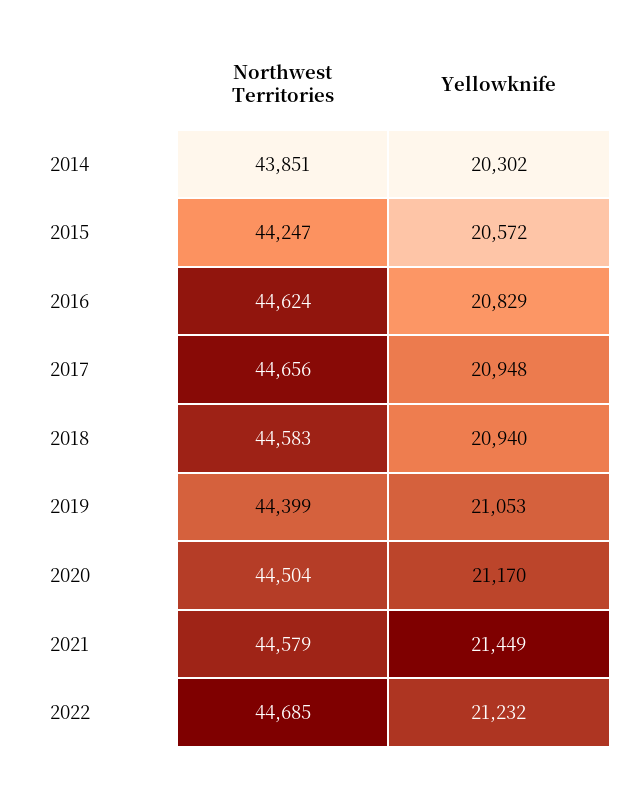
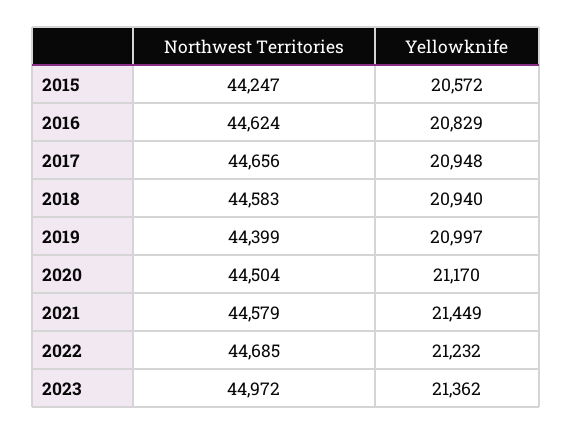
Northwest Territories, 2014: 43851 -> none
Yellowknife, 2014: 20302 -> none
Yellowknife, 2019: 21053 -> 20997
Northwest Territories, 2023: none -> 44972
Yellowknife, 2023: none -> 21362

